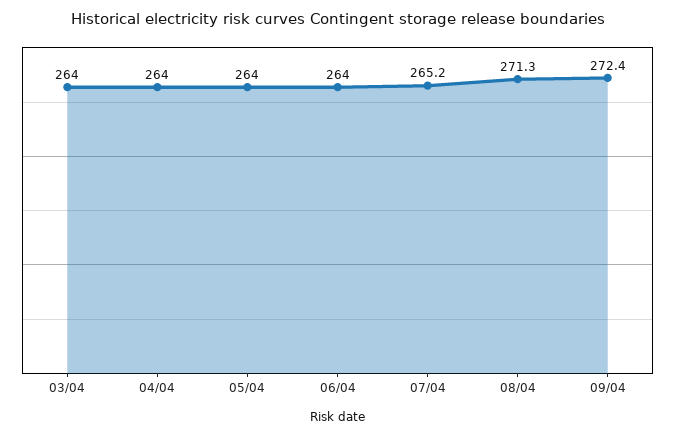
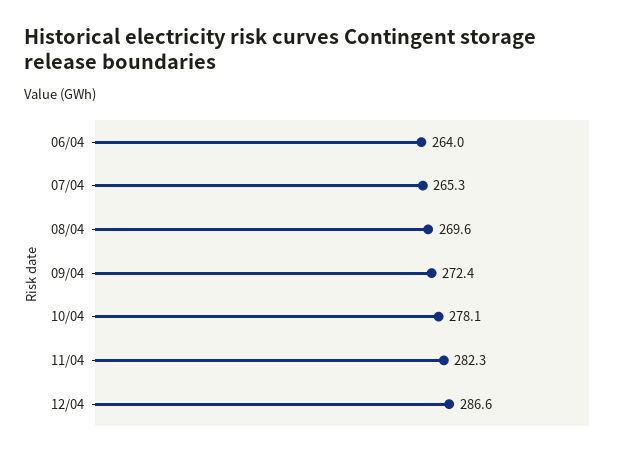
03/04: 264 -> none
04/04: 264 -> none
05/04: 264 -> none
07/04: 265.2 -> 265.3
08/04: 271.3 -> 269.6
10/04: none -> 278.1
11/04: none -> 282.3
12/04: none -> 286.6

